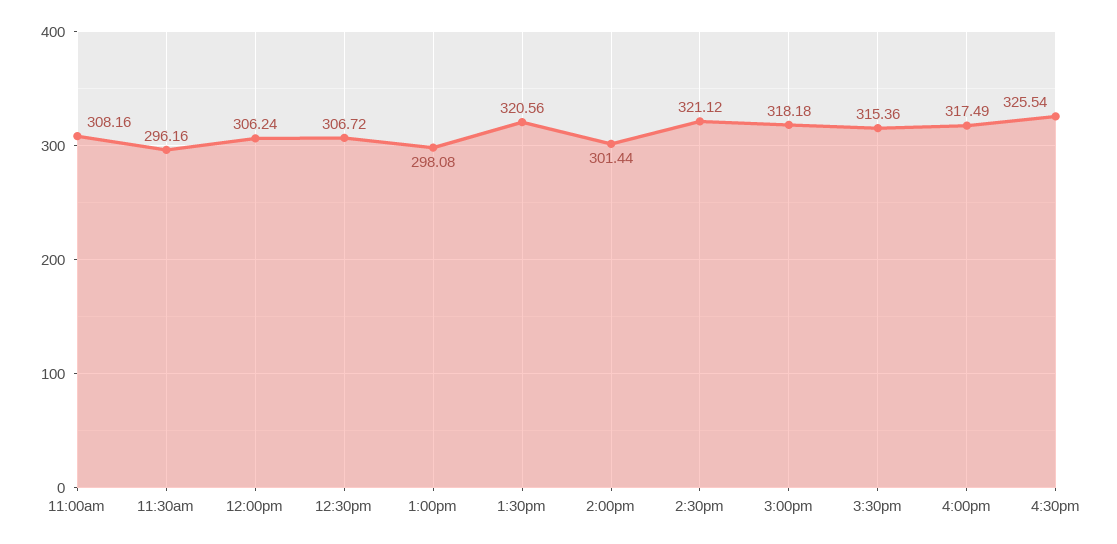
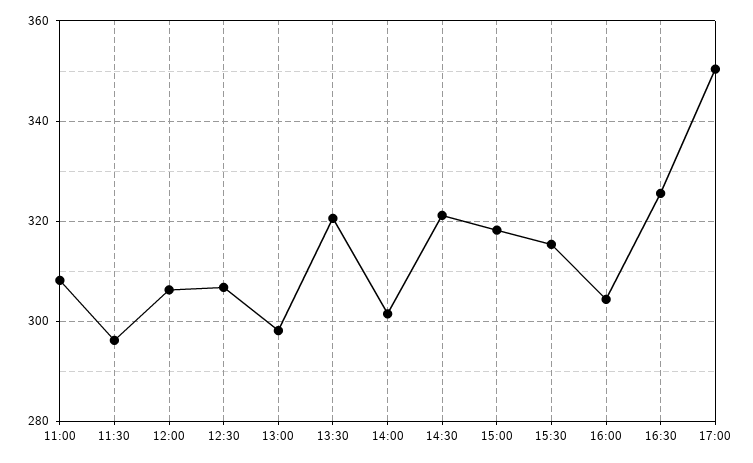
4:00pm: 317.49 -> 304
17:00: none -> 350

